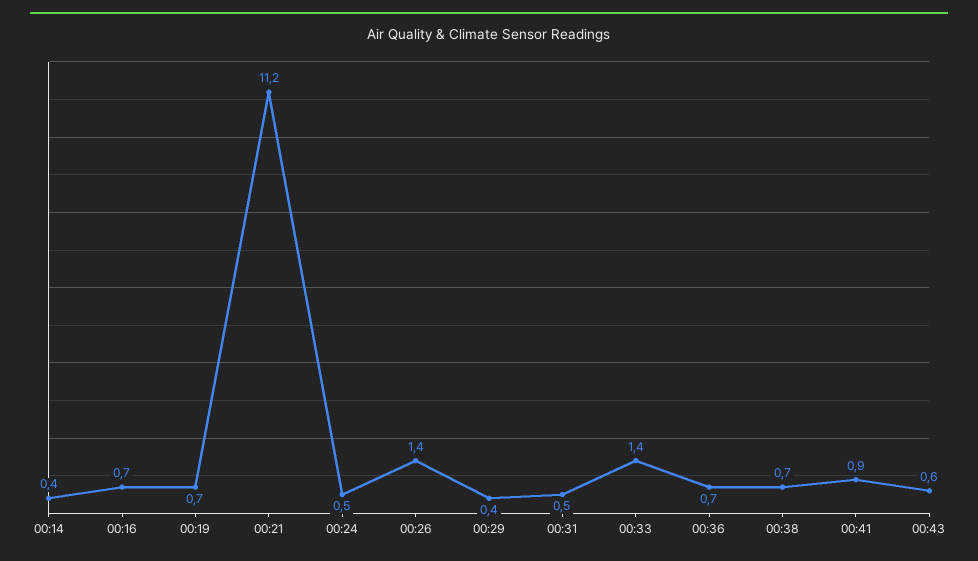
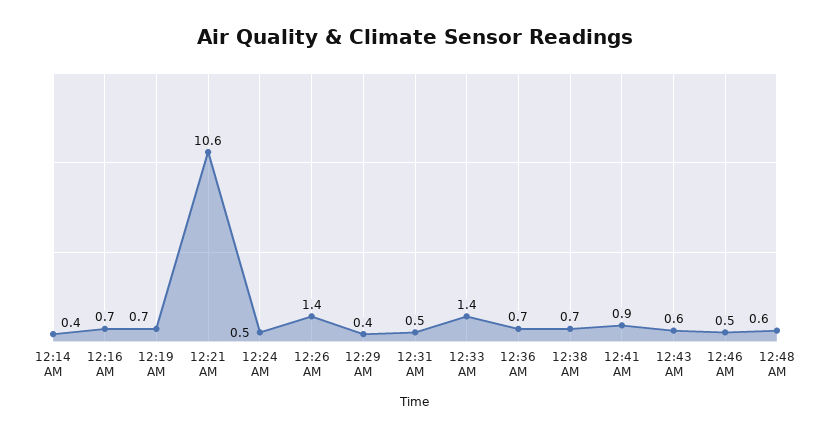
00:21: 11.2 -> 10.6
12:46 AM: none -> 0.5
12:48 AM: none -> 0.6

